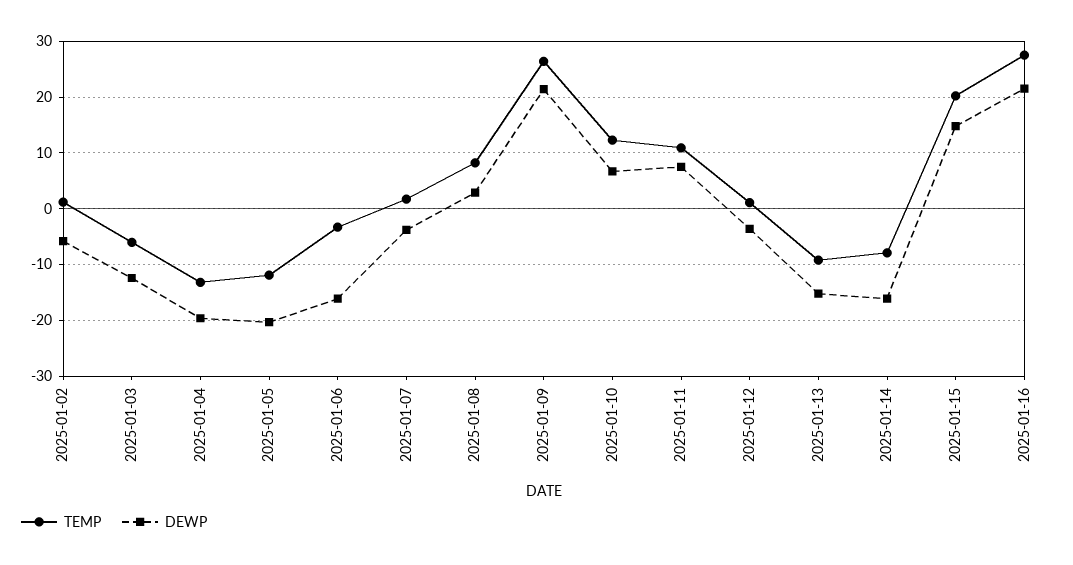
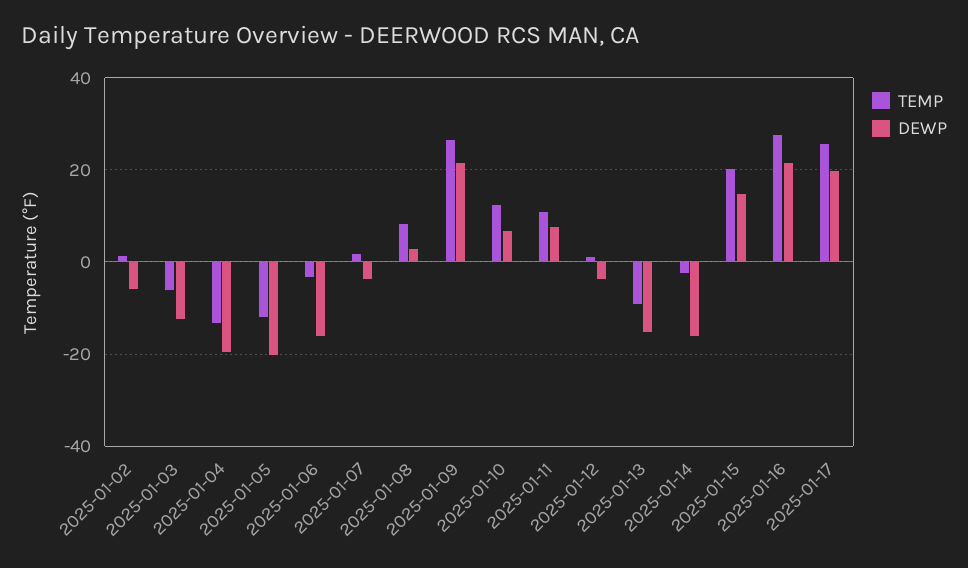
TEMP, 2025-01-14: -8 -> -2
TEMP, 2025-01-17: none -> 26
DEWP, 2025-01-17: none -> 20

